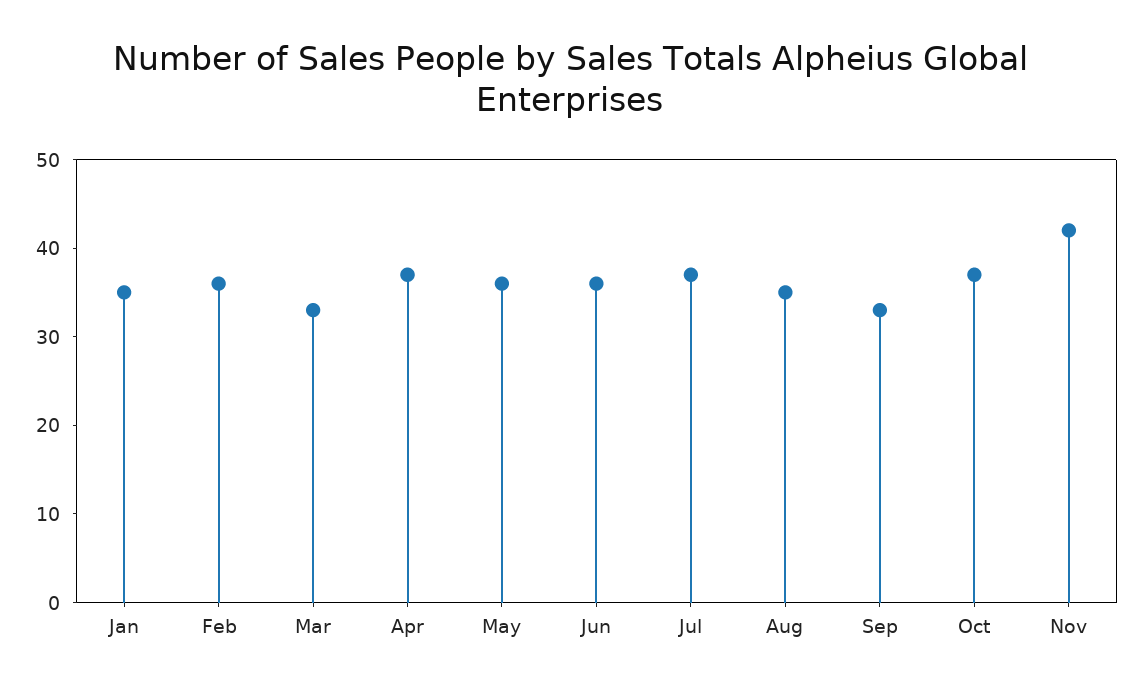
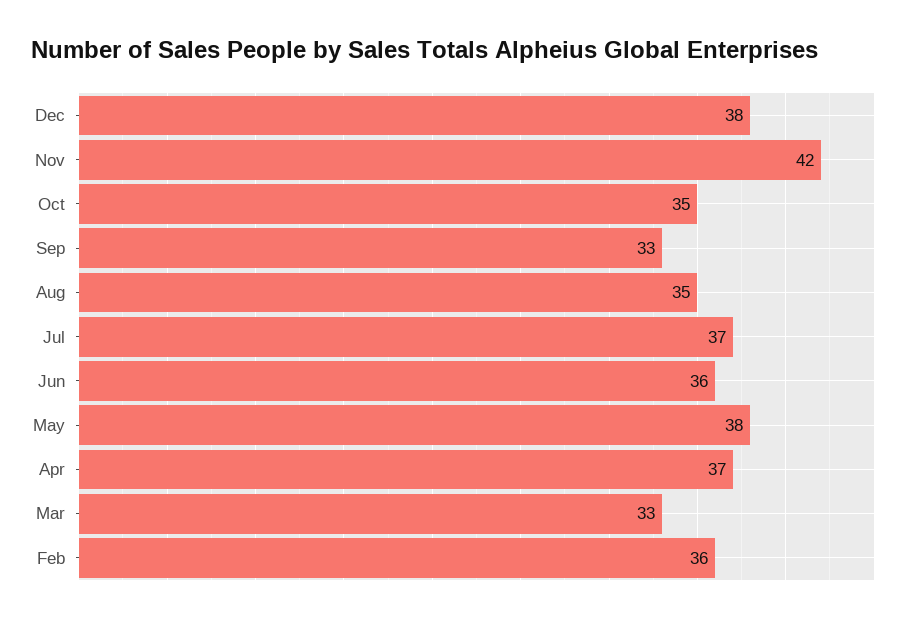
Jan: 35 -> none
May: 36 -> 38
Oct: 37 -> 35
Dec: none -> 38

